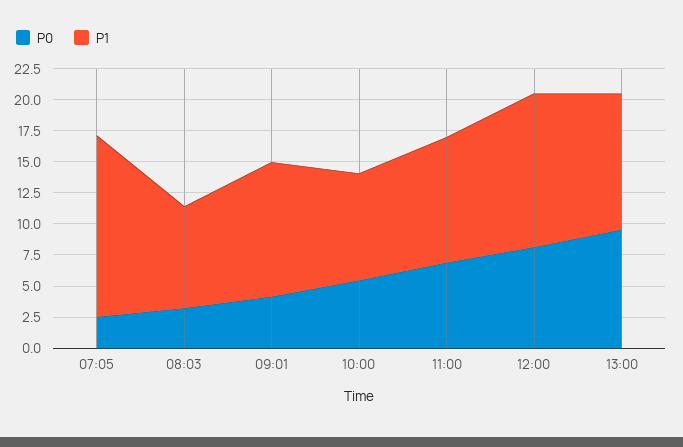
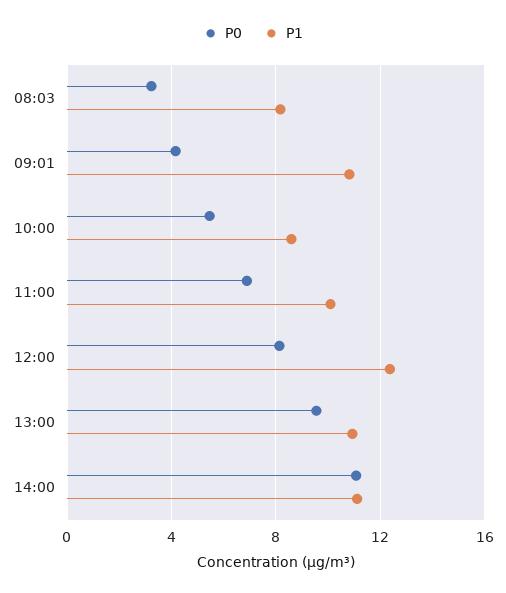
P0, 07:05: 2.5 -> none
P1, 07:05: 15 -> none
P0, 14:00: none -> 11
P1, 14:00: none -> 11

